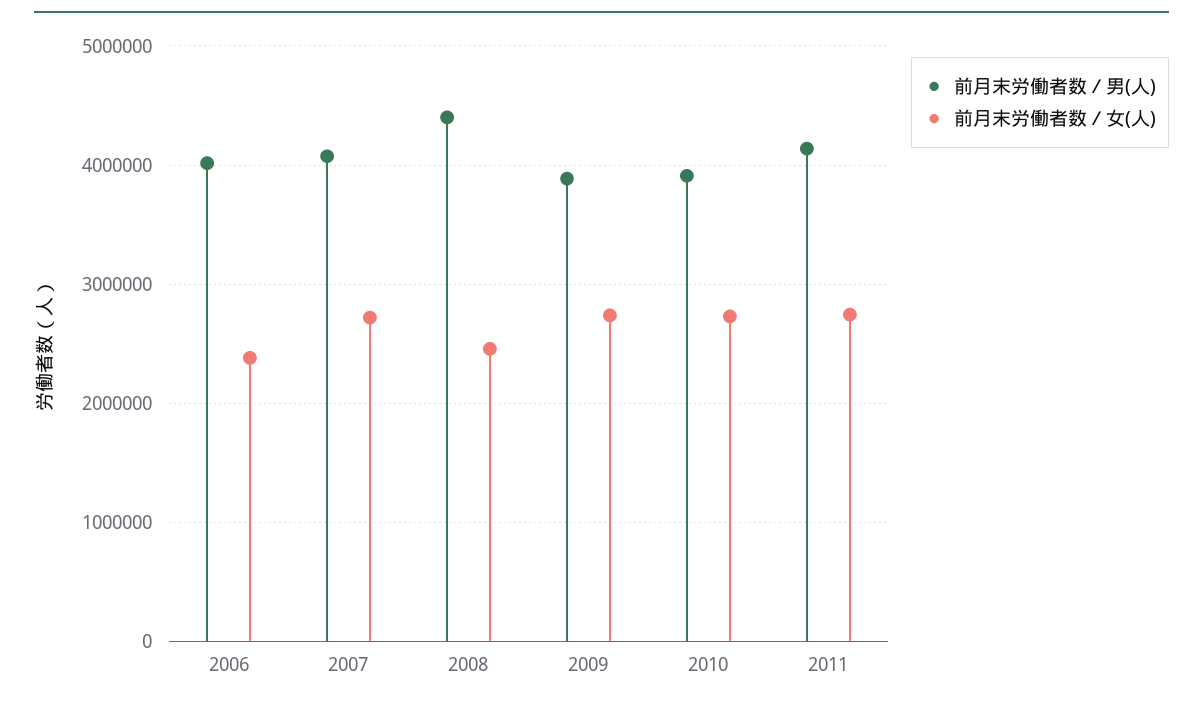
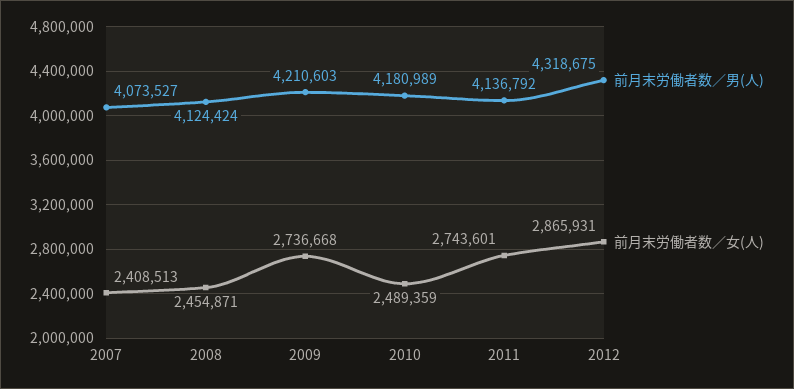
前月末労働者数／男(人), 2006: 4000000 -> none
前月末労働者数／女(人), 2006: 2400000 -> none
前月末労働者数／女(人), 2007: 2700000 -> 2408513
前月末労働者数／男(人), 2008: 4400000 -> 4124424
前月末労働者数／男(人), 2009: 3900000 -> 4210603
前月末労働者数／男(人), 2010: 3900000 -> 4180989
前月末労働者数／女(人), 2010: 2700000 -> 2489359
前月末労働者数／男(人), 2012: none -> 4318675
前月末労働者数／女(人), 2012: none -> 2865931

